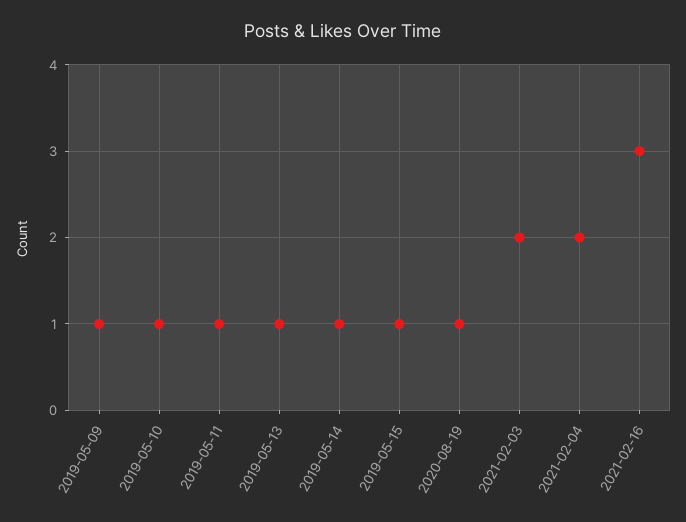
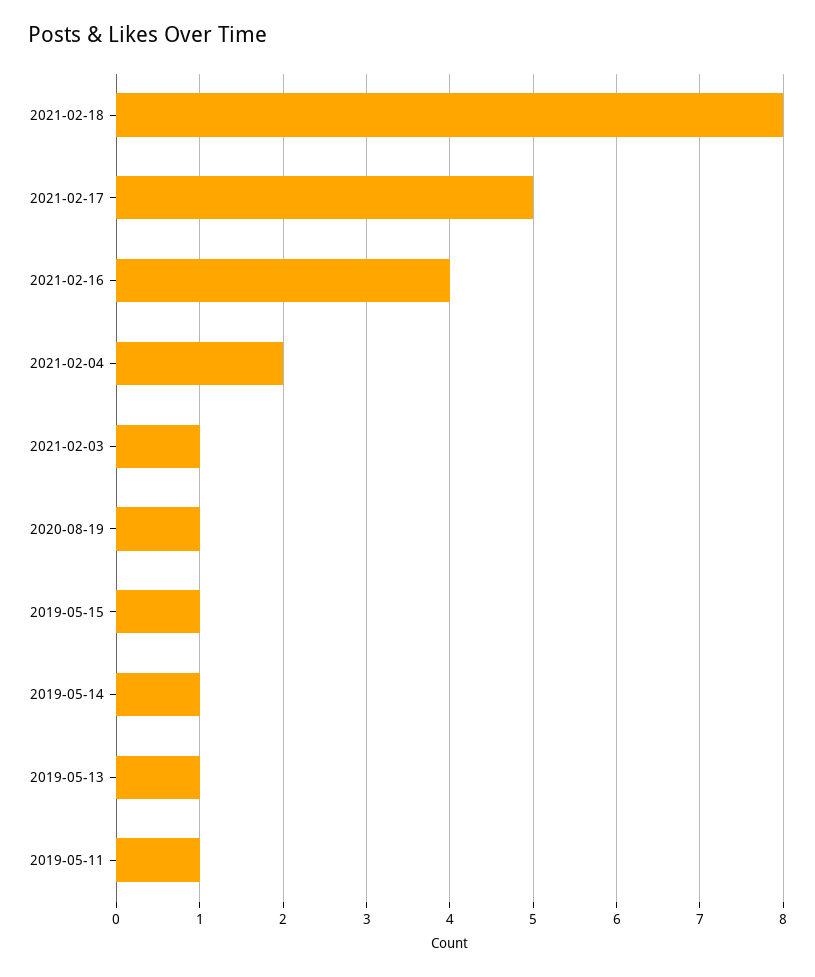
2019-05-09: 1 -> none
2019-05-10: 1 -> none
2021-02-03: 2 -> 1
2021-02-16: 3 -> 4
2021-02-18: none -> 8
2021-02-17: none -> 5

